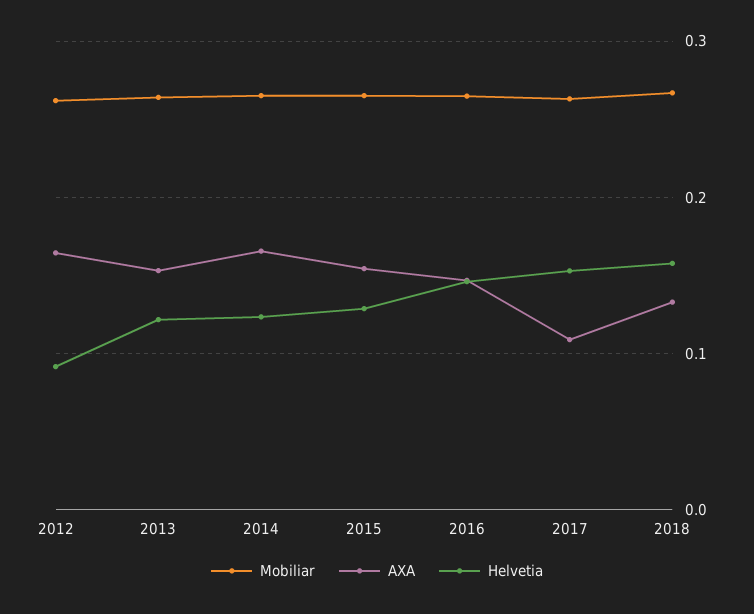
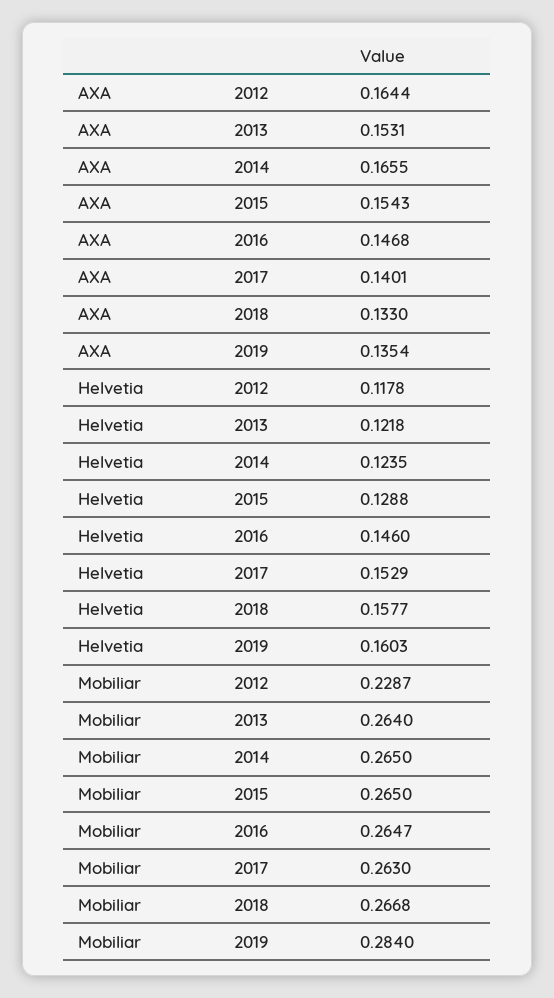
Mobiliar, 2012: 0.26 -> 0.2287
Helvetia, 2012: 0.09 -> 0.1178
AXA, 2017: 0.11 -> 0.1401
AXA, 2019: none -> 0.1354
Helvetia, 2019: none -> 0.1603
Mobiliar, 2019: none -> 0.284

